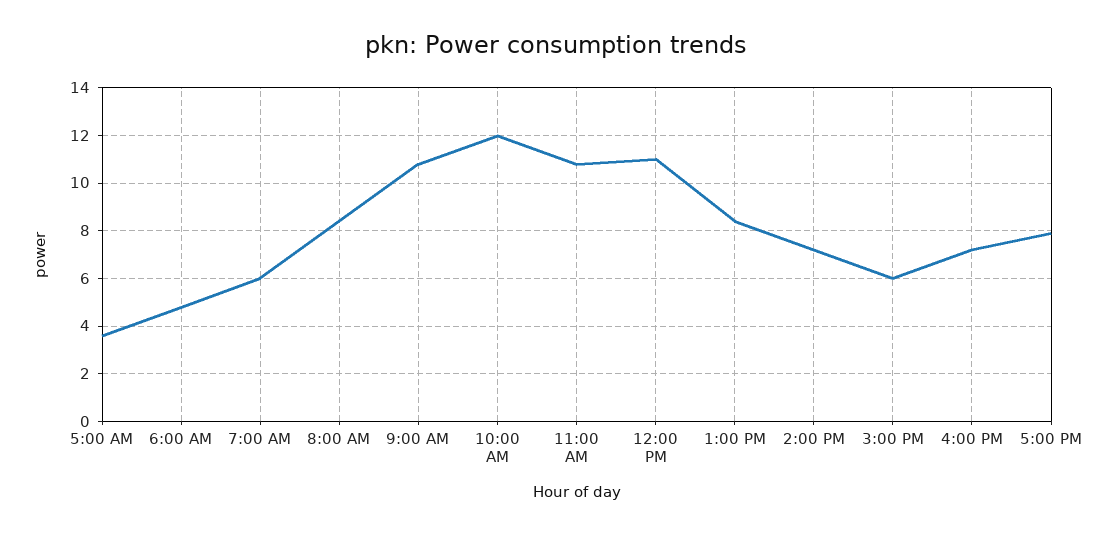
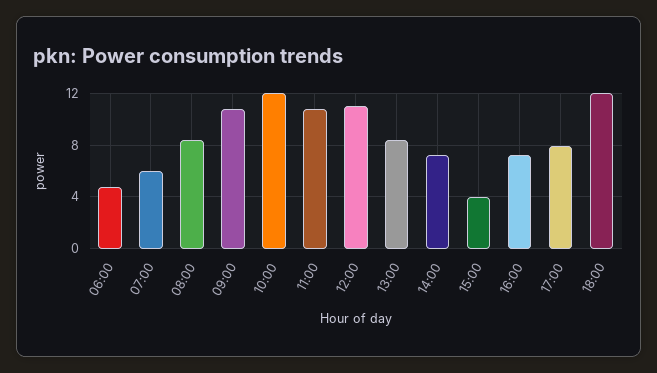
5:00 AM: 3.5 -> none
3:00 PM: 6 -> 4
18:00: none -> 12

